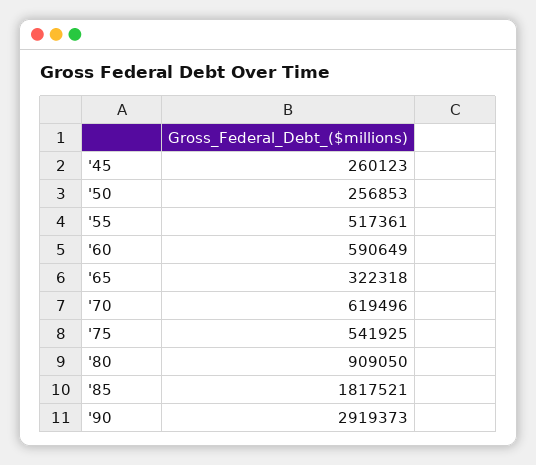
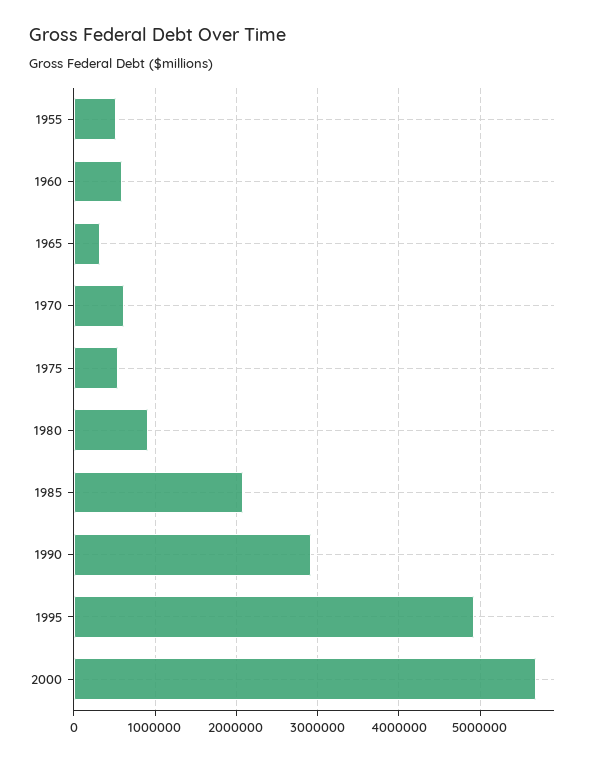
'45: 260123 -> none
'50: 256853 -> none
'85: 1817521 -> 2100000
1995: none -> 4900000
2000: none -> 5700000

